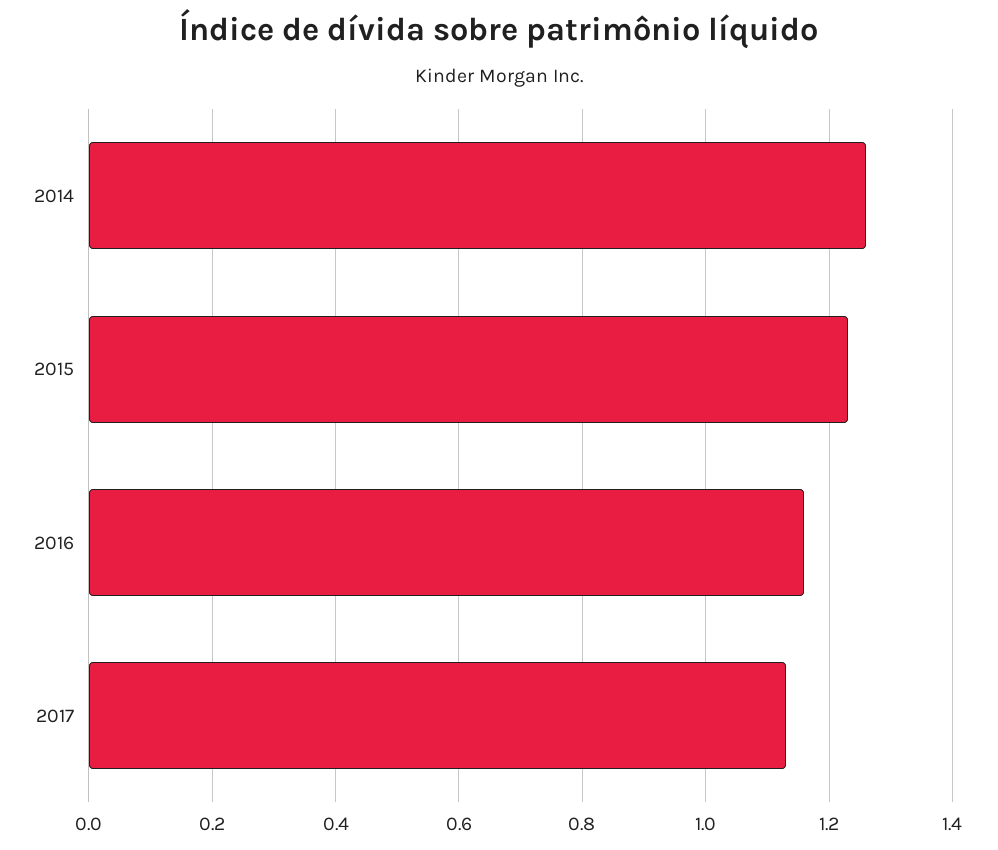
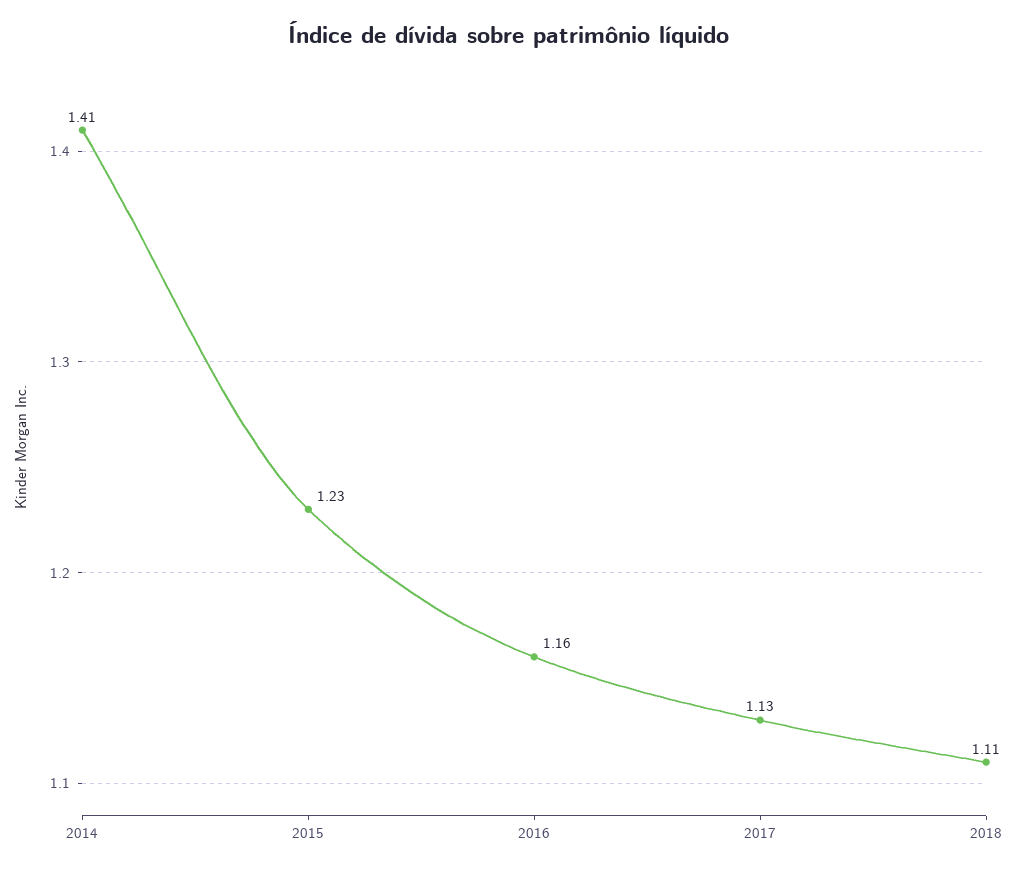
2014: 1.25 -> 1.41
2018: none -> 1.11

